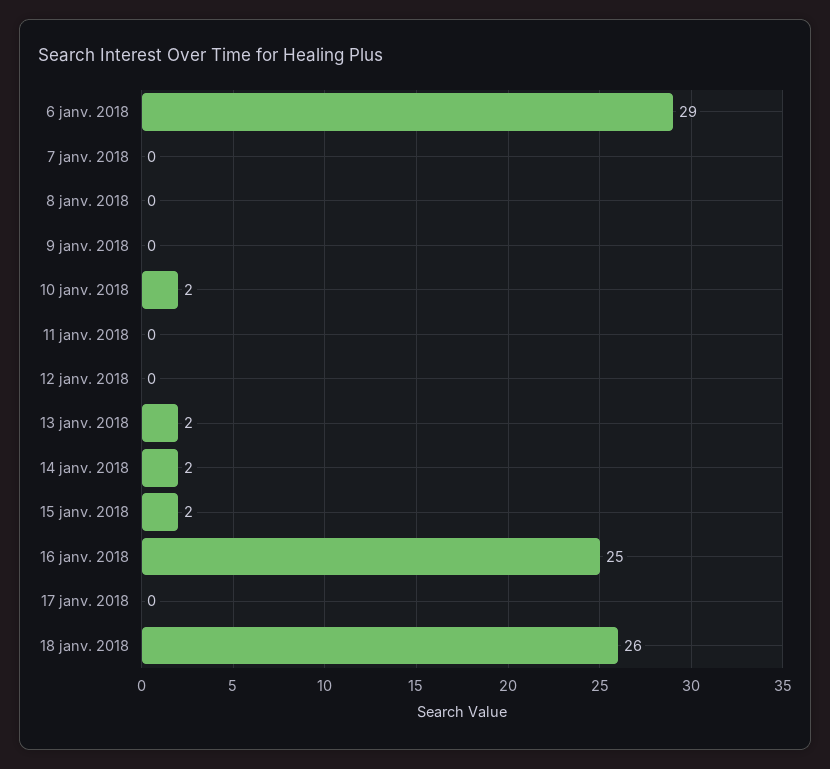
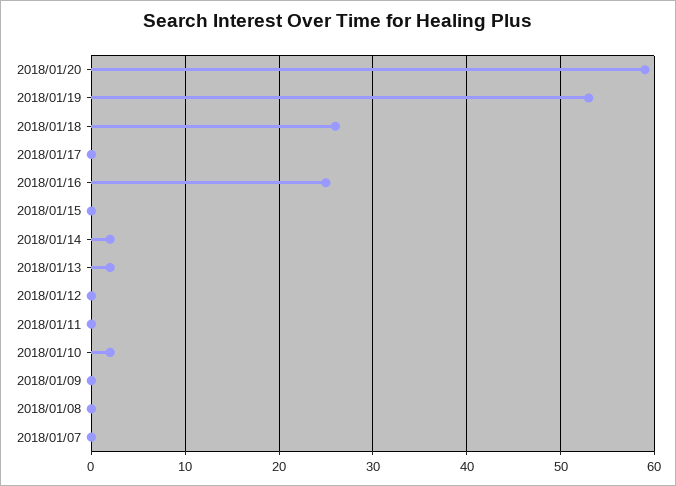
6 janv. 2018: 29 -> none
15 janv. 2018: 2 -> 0
2018/01/20: none -> 59
2018/01/19: none -> 53

